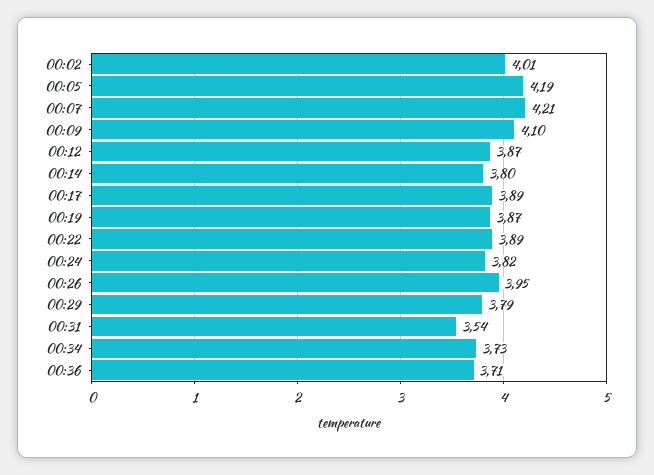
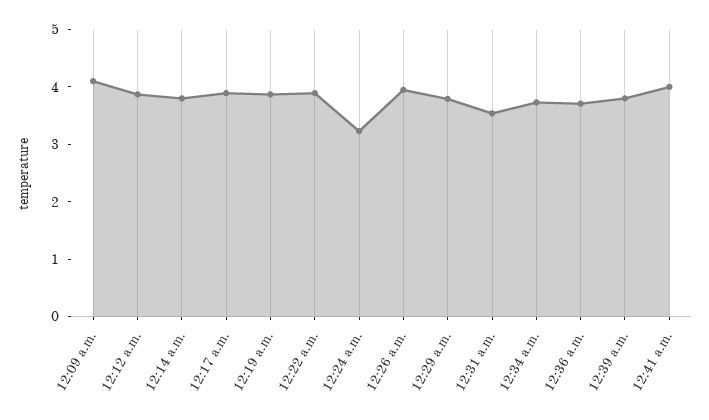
00:02: 4.01 -> none
00:05: 4.19 -> none
00:07: 4.21 -> none
00:24: 3.82 -> 3.2
12:39 a.m.: none -> 3.8
12:41 a.m.: none -> 4

